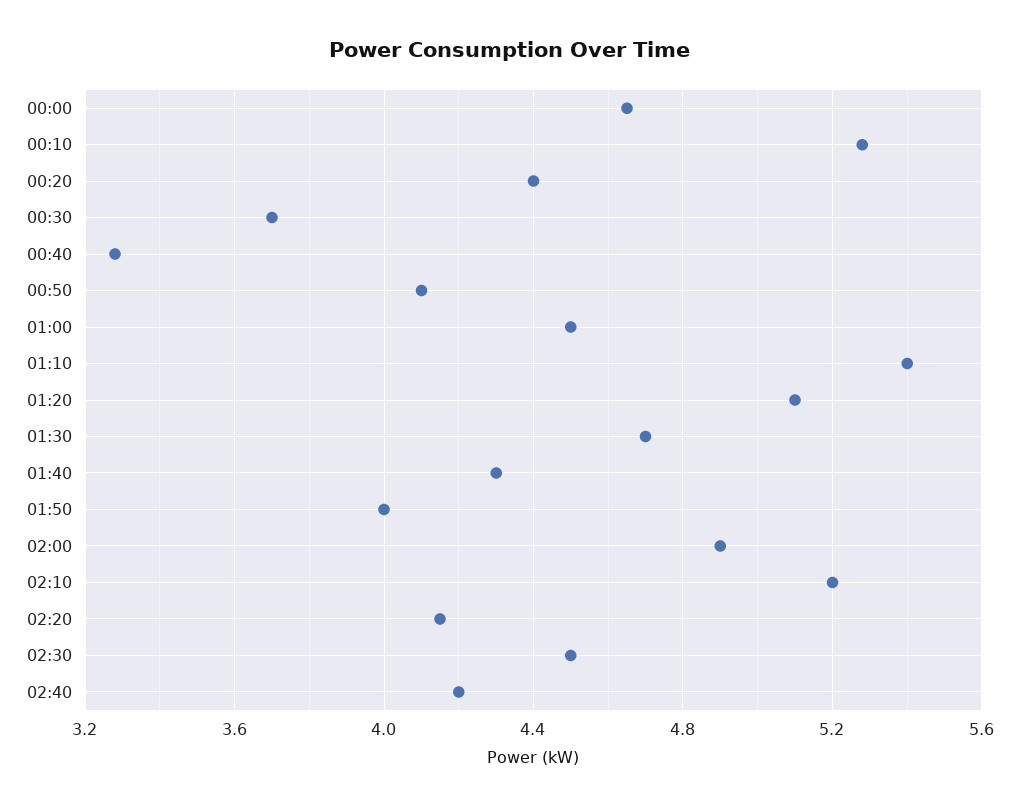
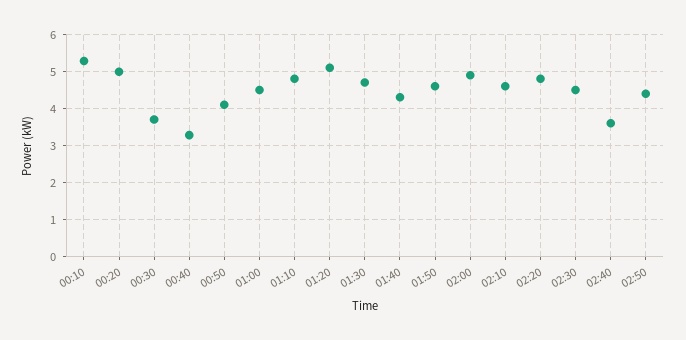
00:00: 4.65 -> none
00:20: 4.4 -> 5
01:10: 5.4 -> 4.8
01:50: 4 -> 4.6
02:10: 5.2 -> 4.6
02:20: 4.15 -> 4.8
02:40: 4.2 -> 3.6
02:50: none -> 4.4

